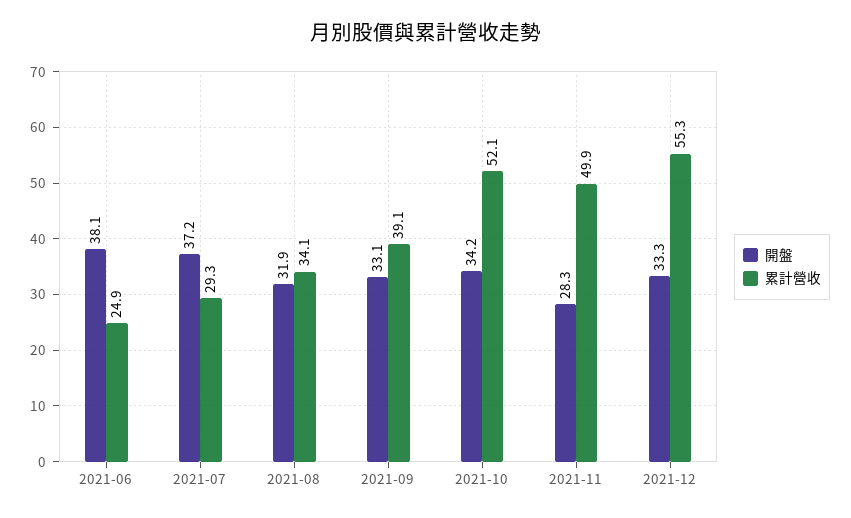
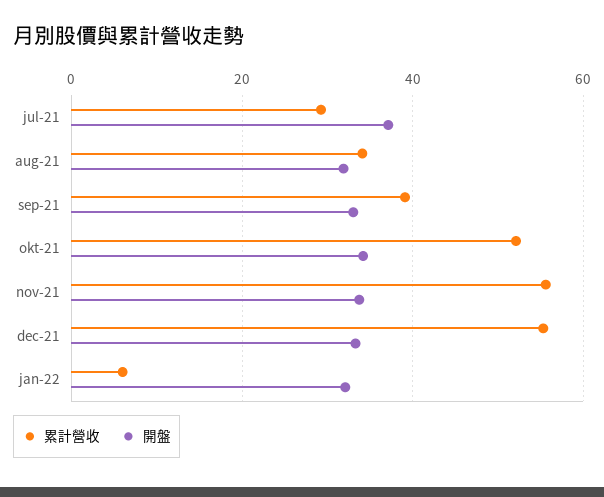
開盤, 2021-06: 38.1 -> none
累計營收, 2021-06: 24.9 -> none
開盤, 2021-11: 28.3 -> 34
累計營收, 2021-11: 49.9 -> 56
累計營收, jan-22: none -> 6
開盤, jan-22: none -> 32

